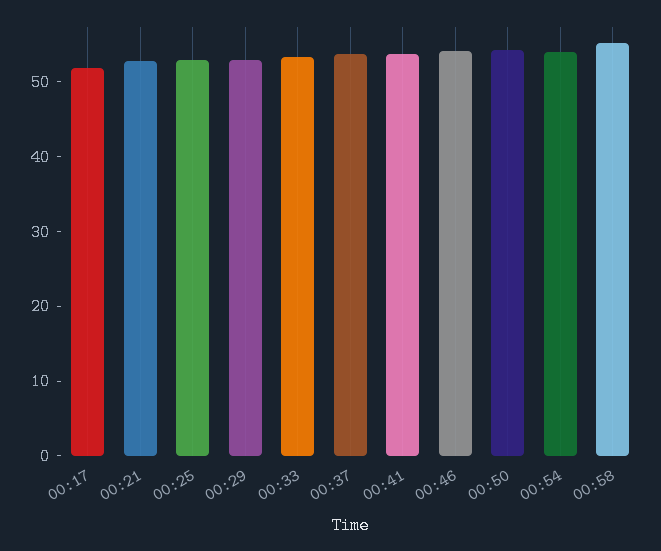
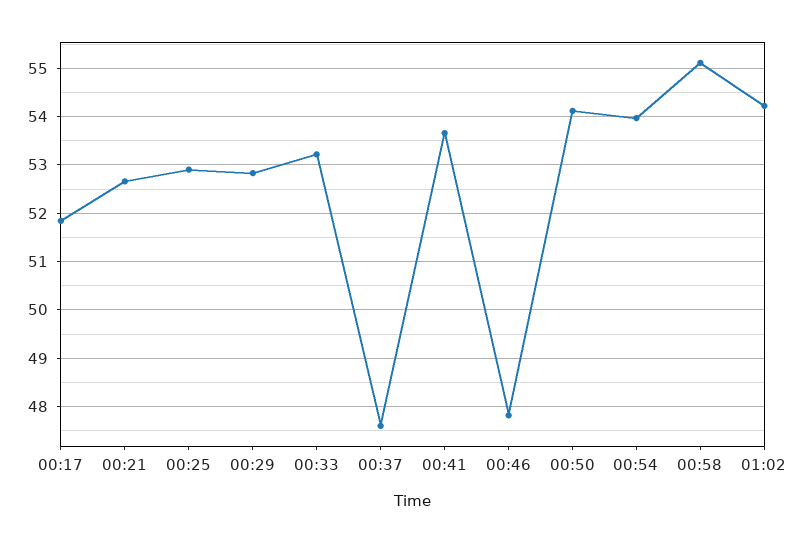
00:37: 54 -> 47.6
00:46: 54 -> 47.8
01:02: none -> 54.2

